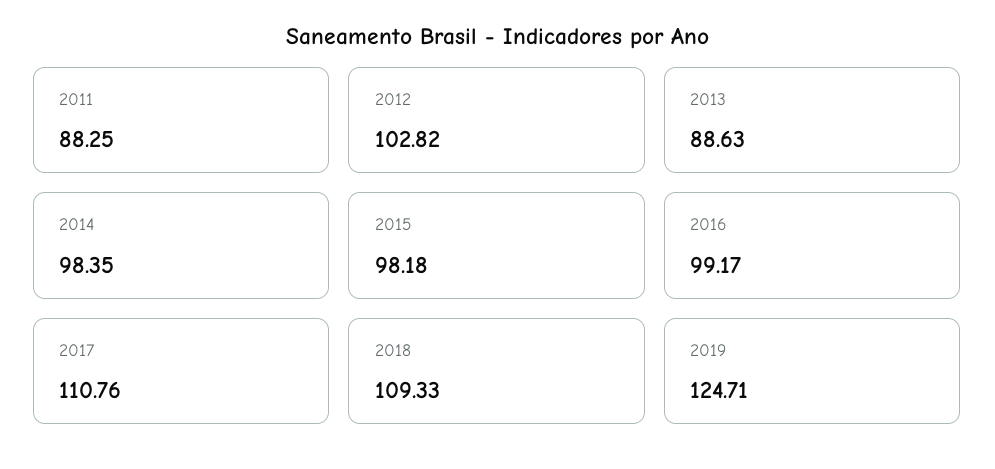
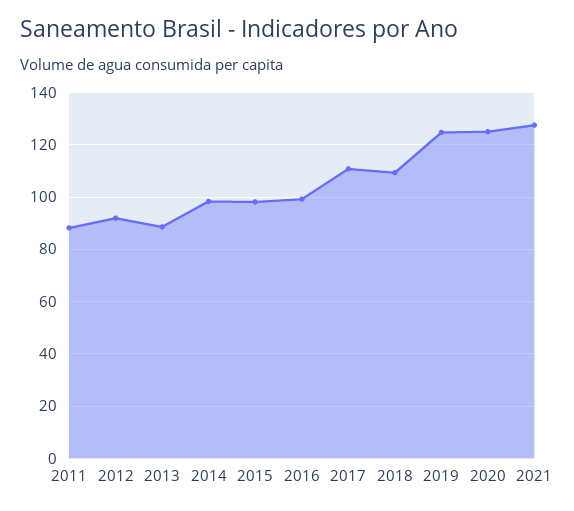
2012: 102.82 -> 92.5
2020: none -> 125
2021: none -> 127.5

